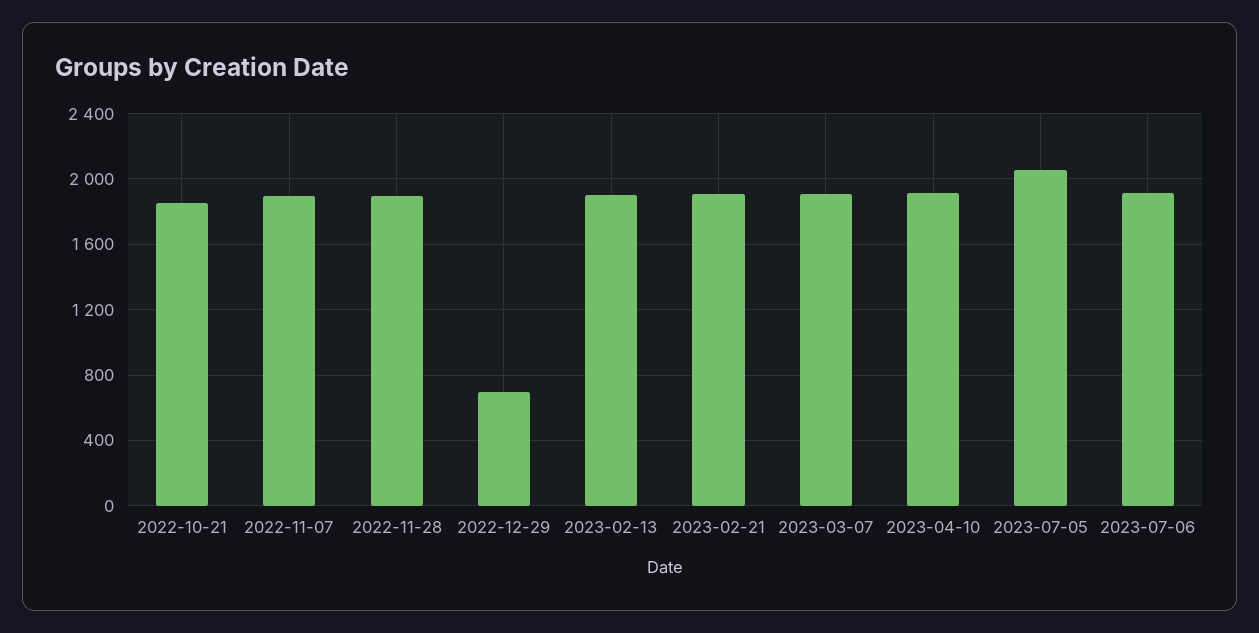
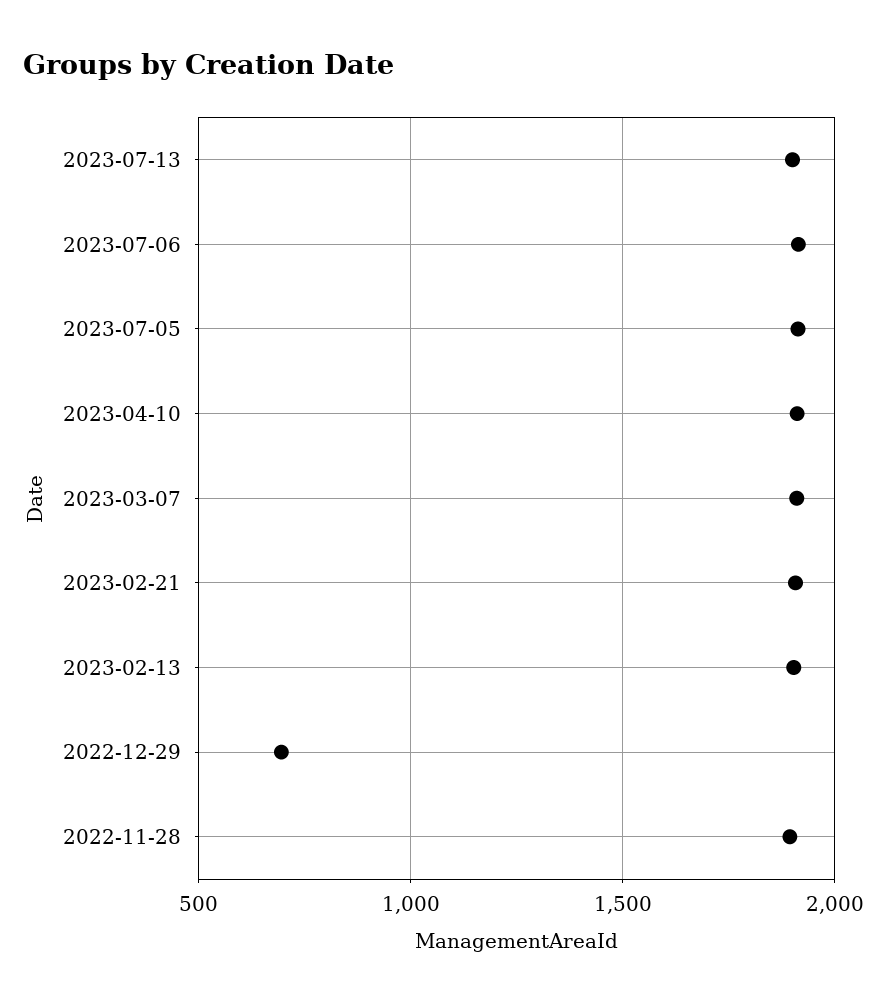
2022-10-21: 1850 -> none
2022-11-07: 1900 -> none
2023-07-05: 2050 -> 1900
2023-07-13: none -> 1900

